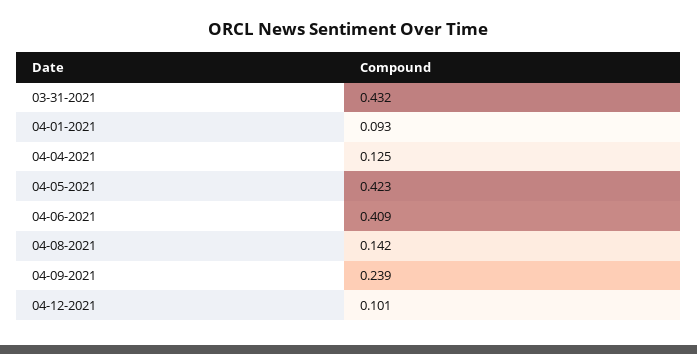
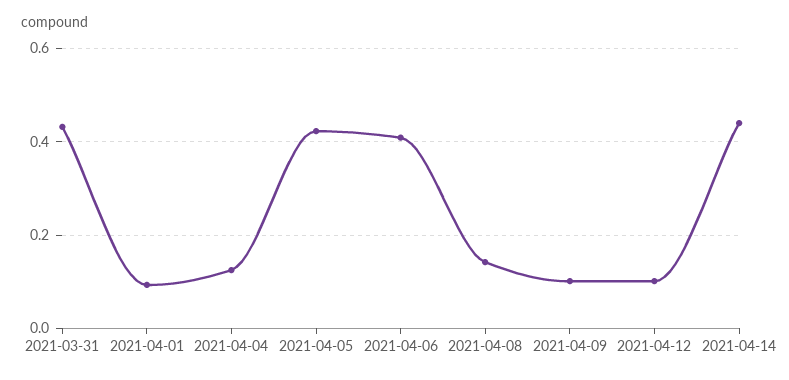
04-09-2021: 0.239 -> 0.1
2021-04-14: none -> 0.44

